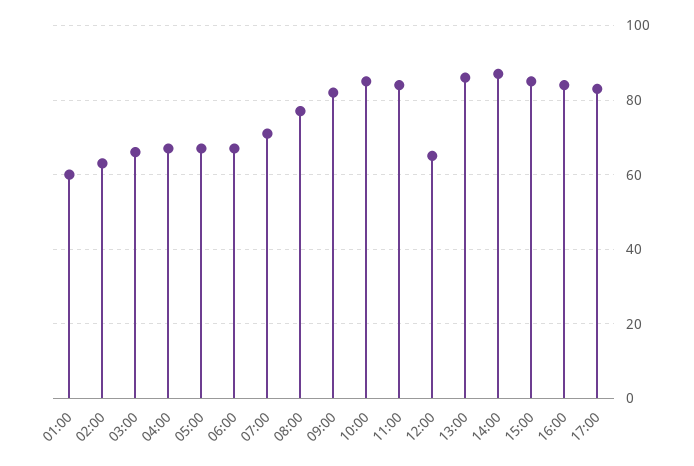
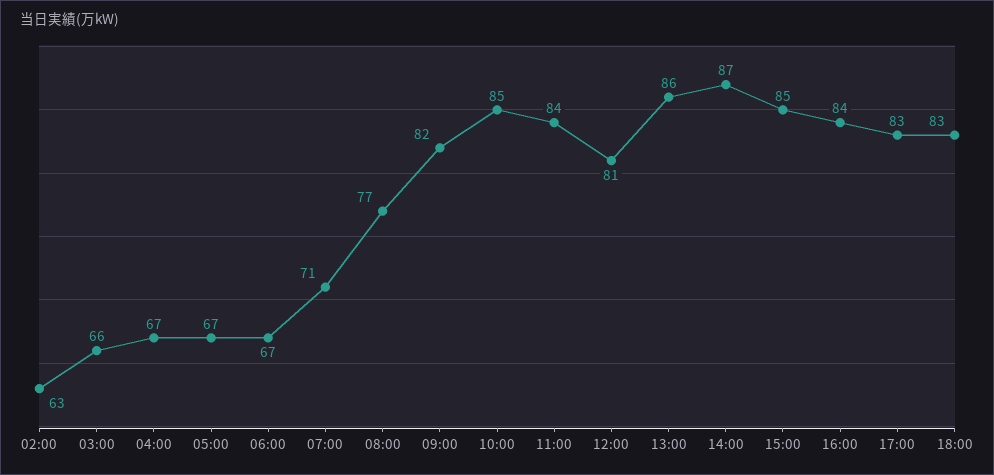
01:00: 60 -> none
12:00: 65 -> 81
18:00: none -> 83

